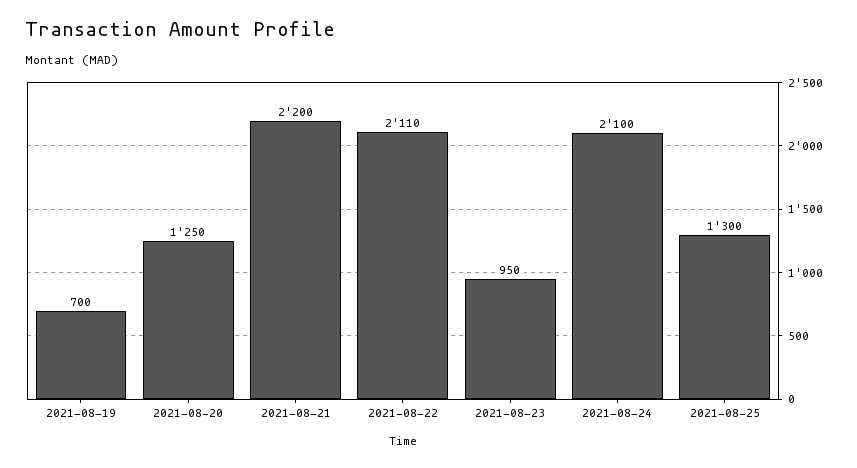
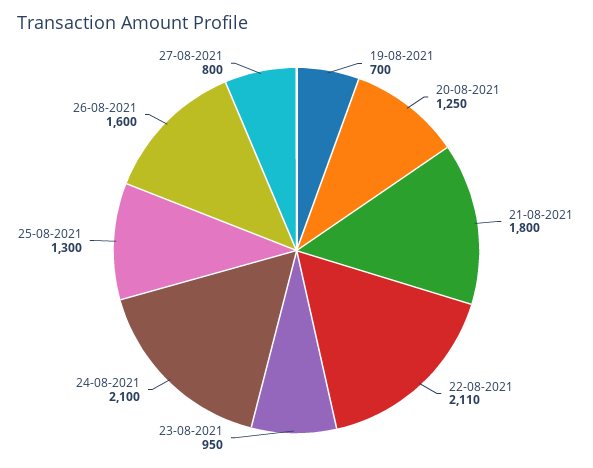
2021-08-21: 2200 -> 1800
26-08-2021: none -> 1600
27-08-2021: none -> 800

